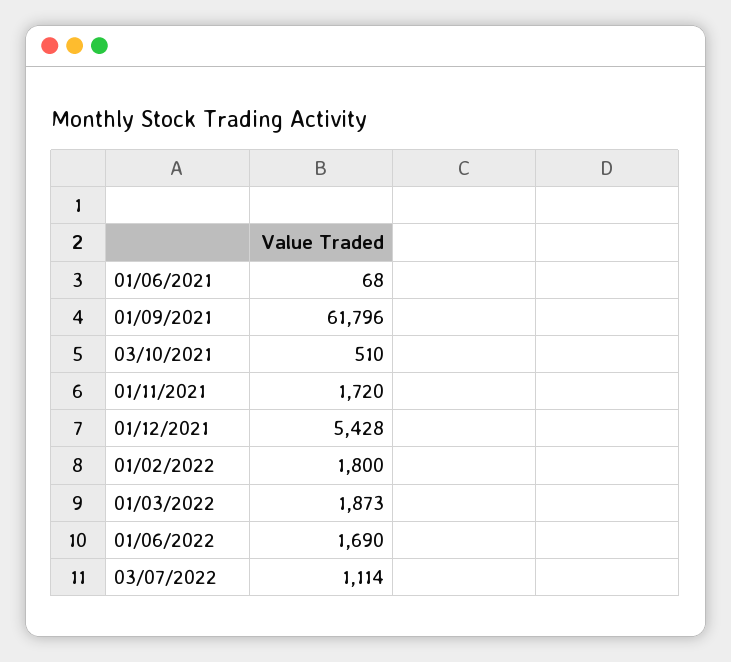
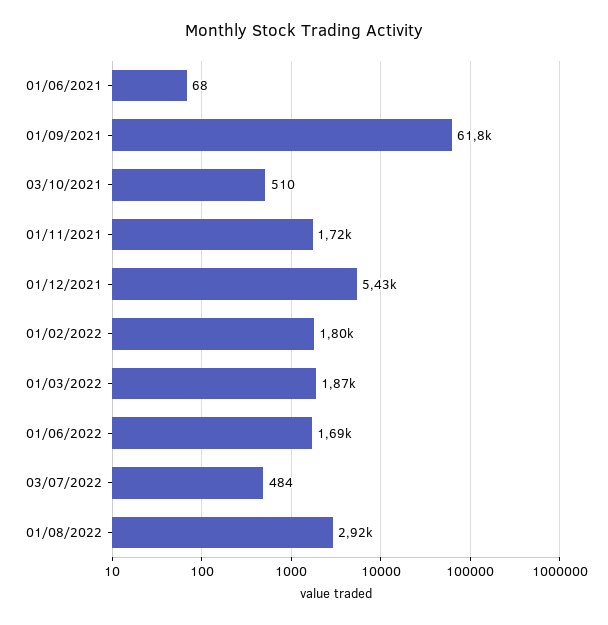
03/07/2022: 1114 -> 484
01/08/2022: none -> 2920

